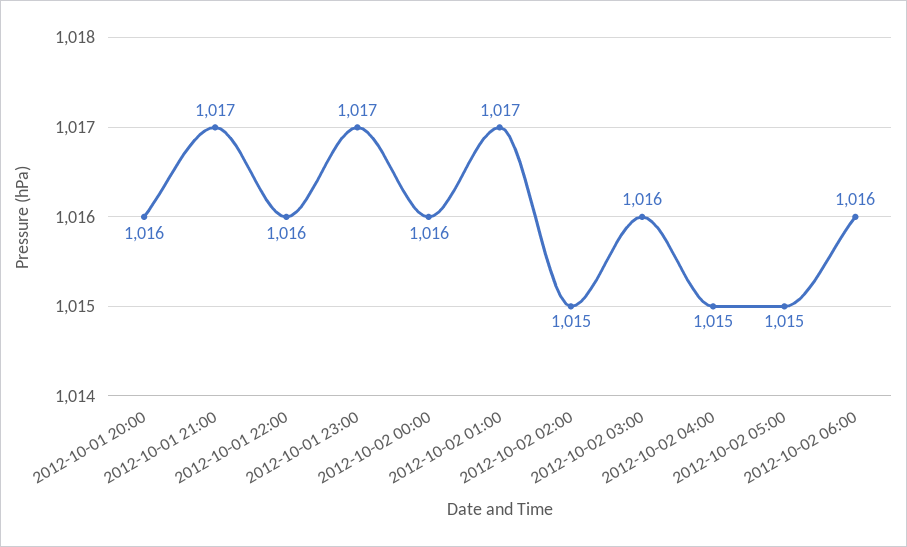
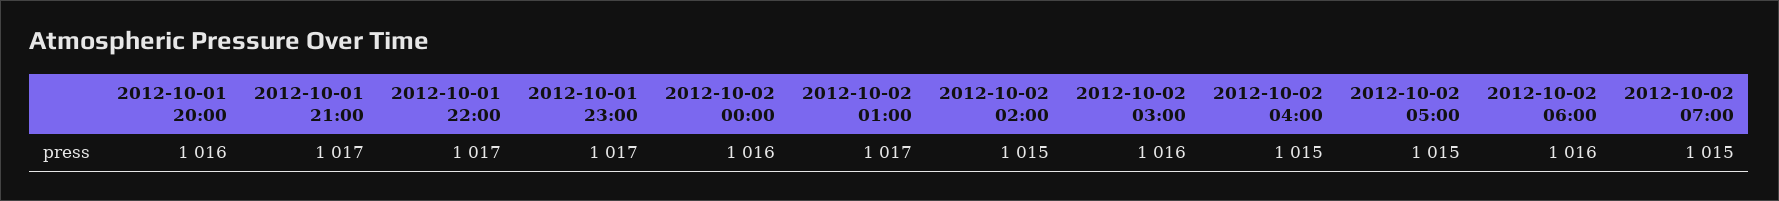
2012-10-01 22:00: 1016 -> 1017
2012-10-02 07:00: none -> 1015

